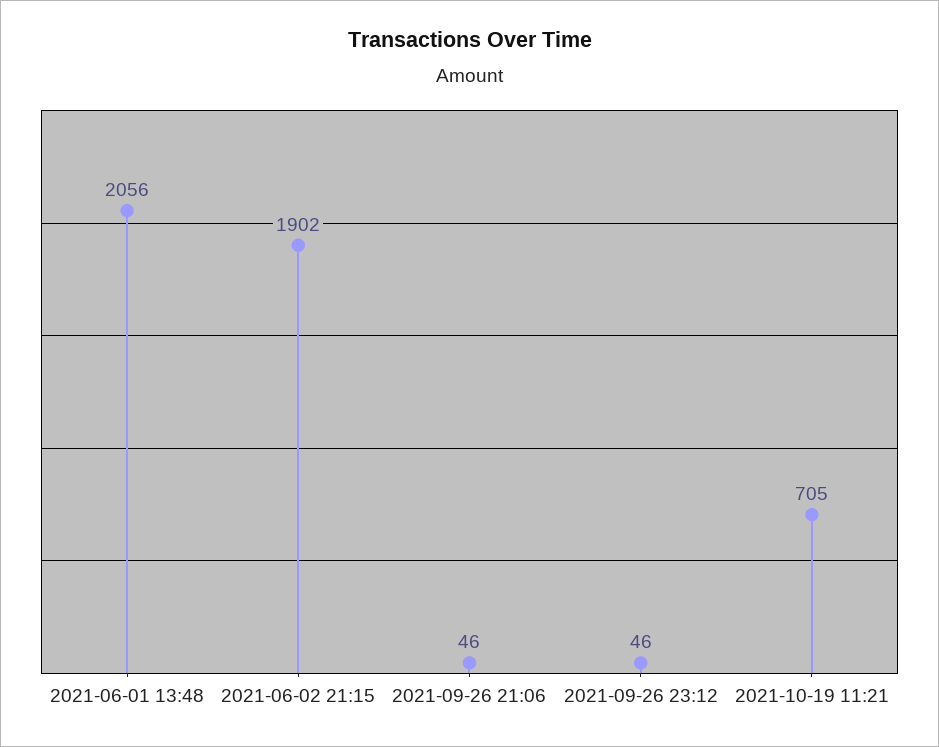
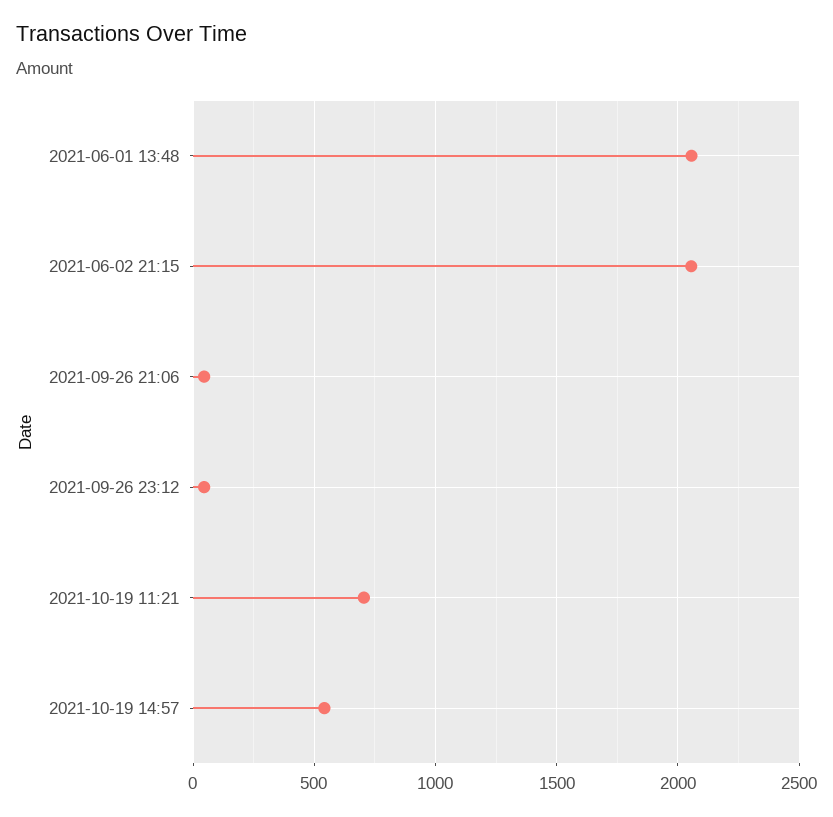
2021-06-02 21:15: 1902 -> 2050
2021-10-19 14:57: none -> 550

